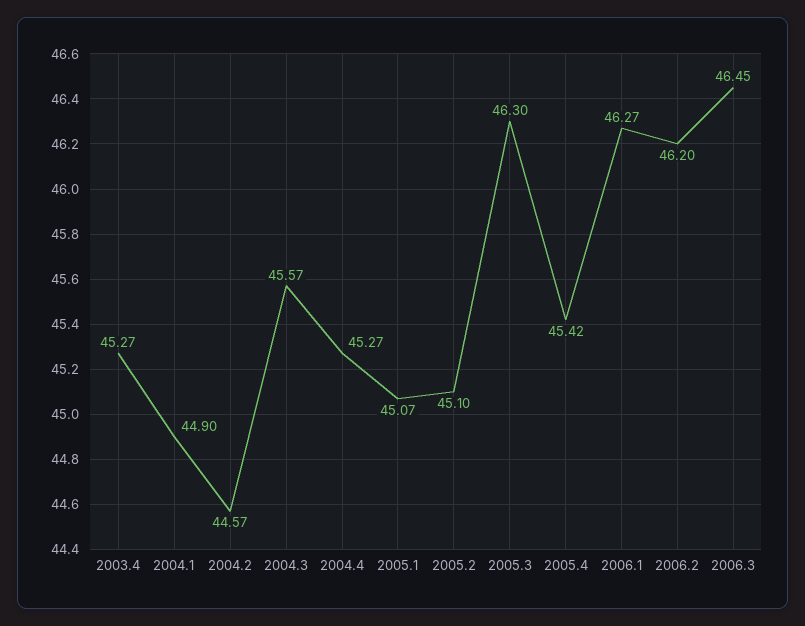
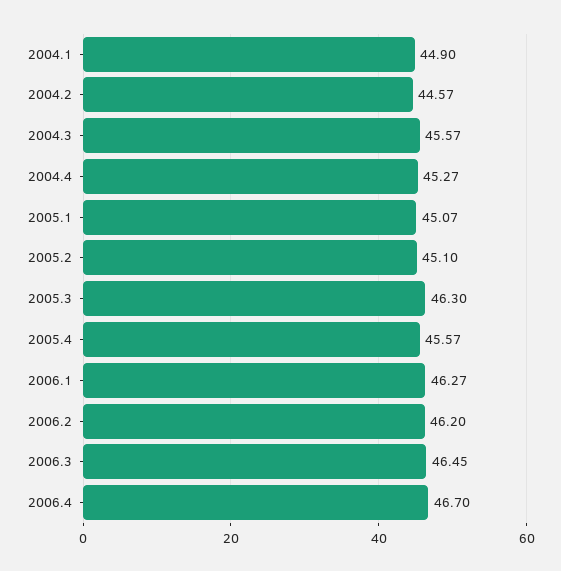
2003.4: 45.27 -> none
2005.4: 45.42 -> 45.57
2006.4: none -> 46.7

